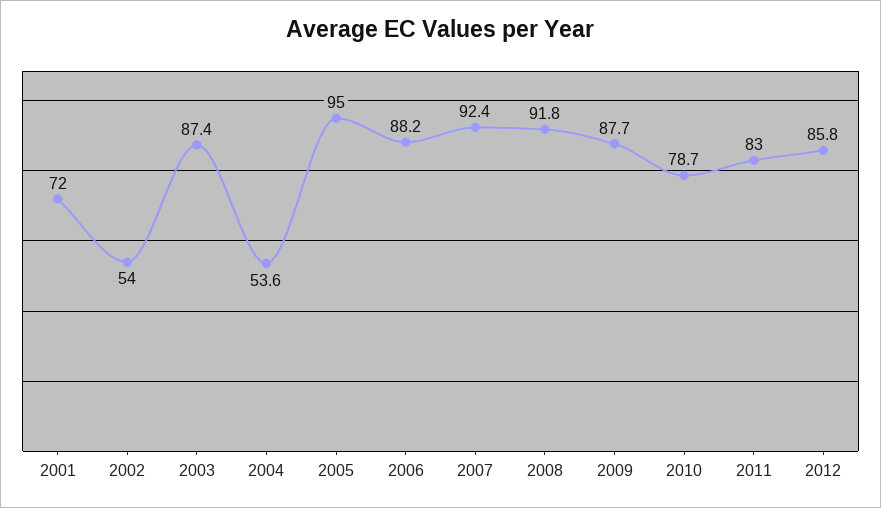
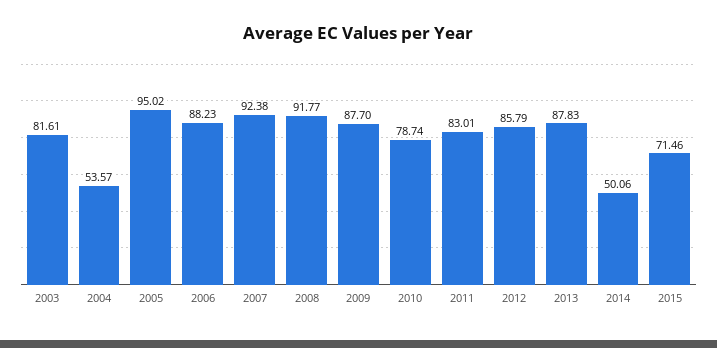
2001: 72 -> none
2002: 54 -> none
2003: 87.4 -> 81.61
2013: none -> 87.83
2014: none -> 50.06
2015: none -> 71.46

